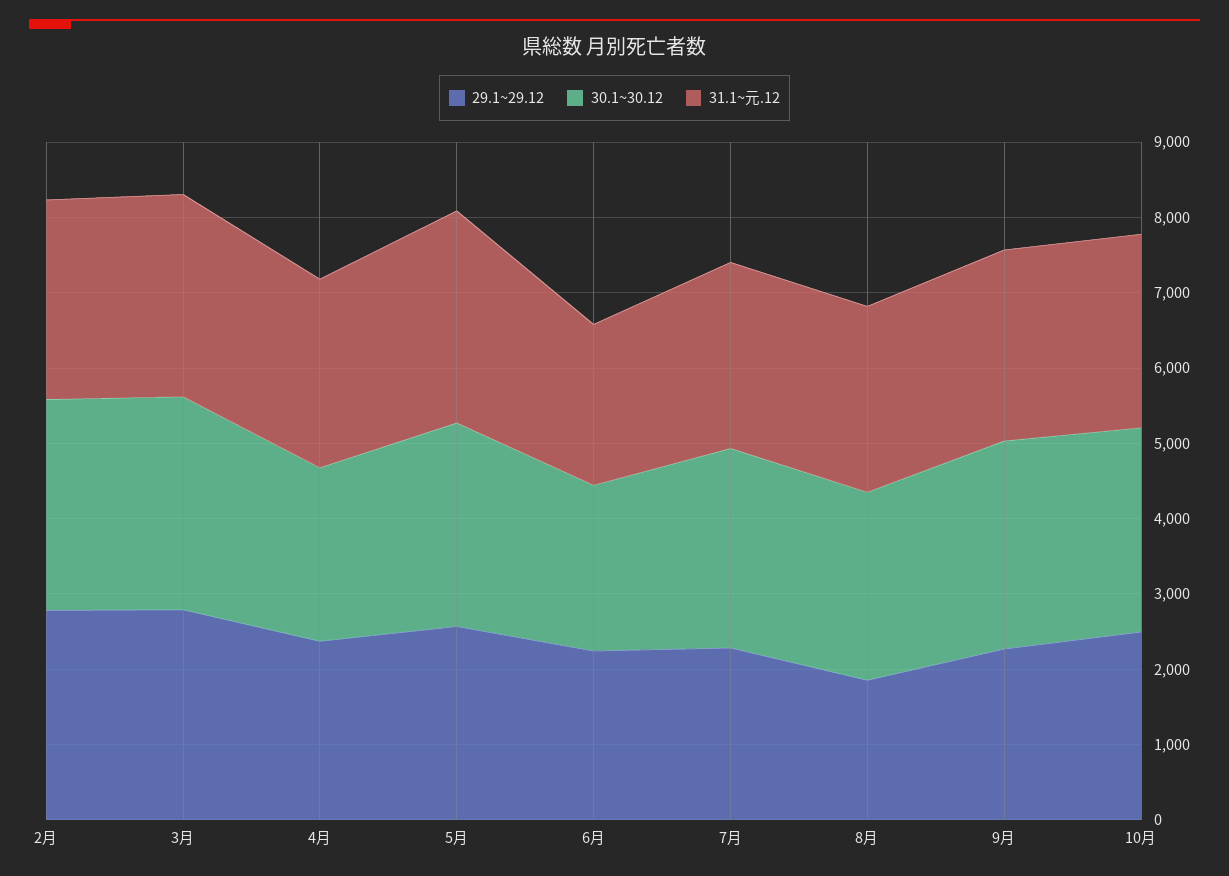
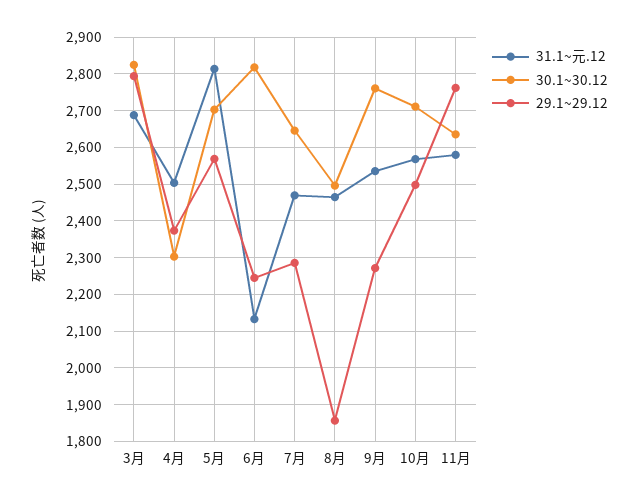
29.1~29.12, 2月: 2800 -> none
30.1~30.12, 2月: 2800 -> none
31.1~元.12, 2月: 2600 -> none
30.1~30.12, 6月: 2200 -> 2820
31.1~元.12, 11月: none -> 2580
30.1~30.12, 11月: none -> 2640
29.1~29.12, 11月: none -> 2760

